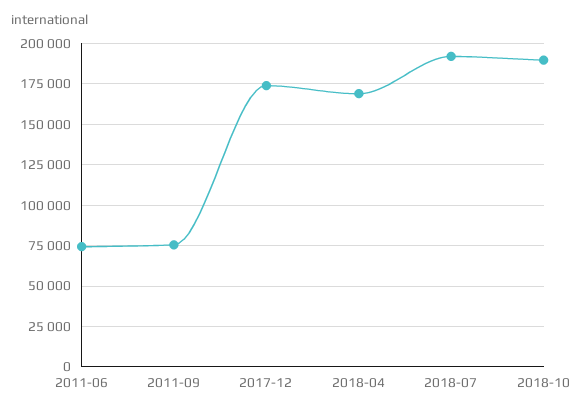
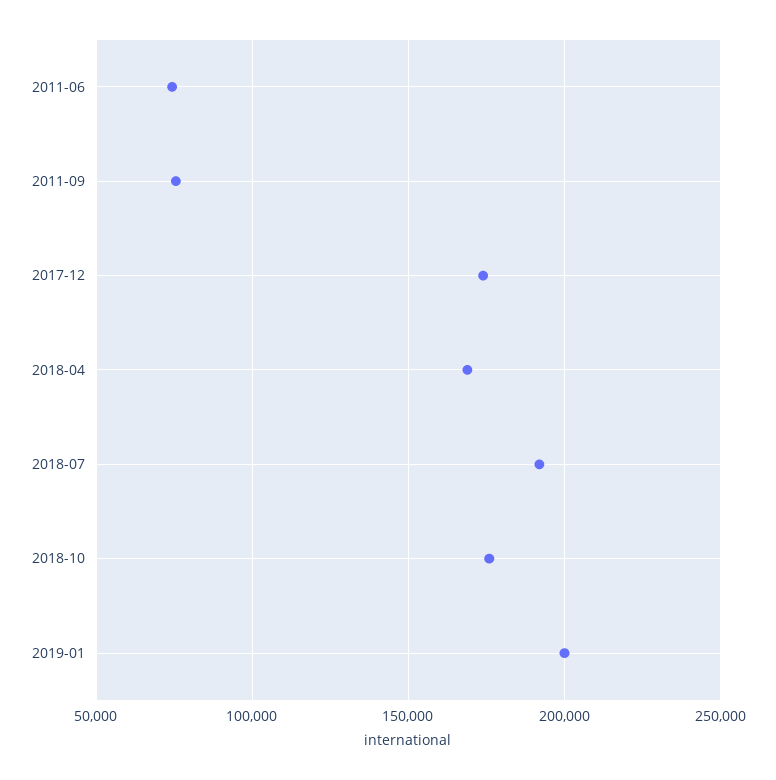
2018-10: 190000 -> 175000
2019-01: none -> 200000

